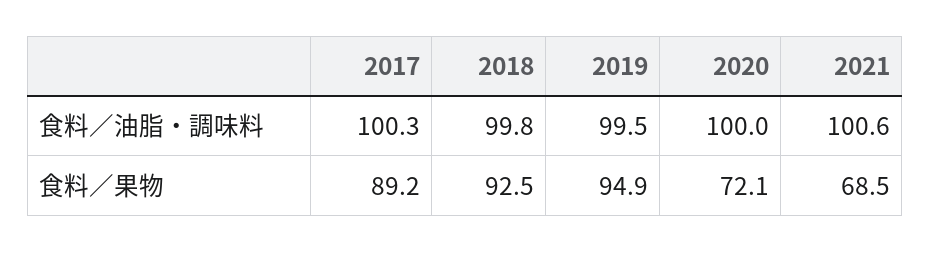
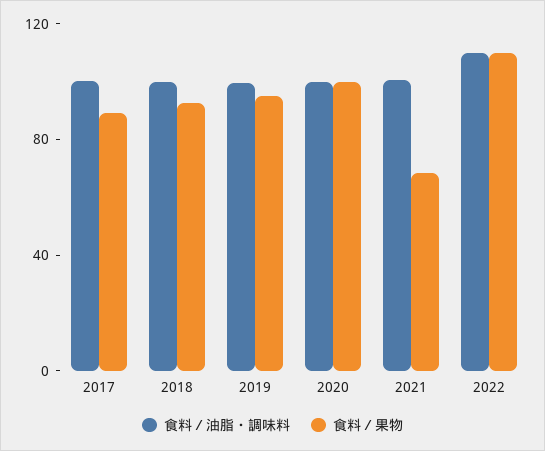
食料／果物, 2020: 72.1 -> 100
食料／油脂・調味料, 2022: none -> 110
食料／果物, 2022: none -> 110

